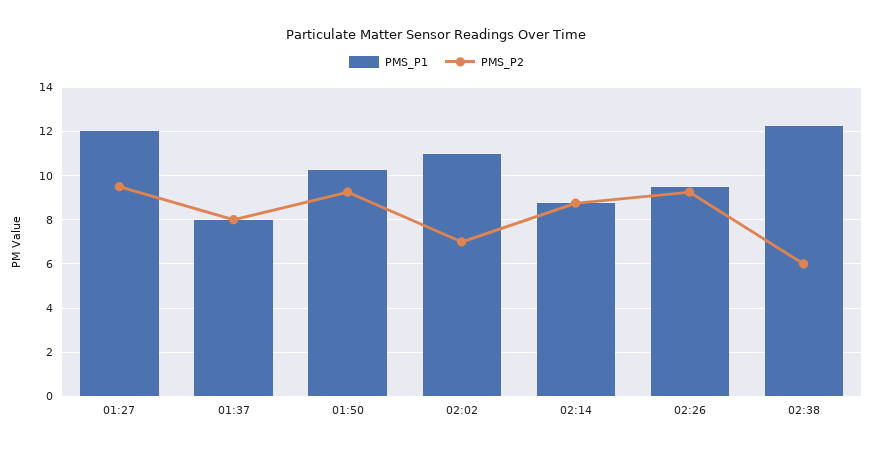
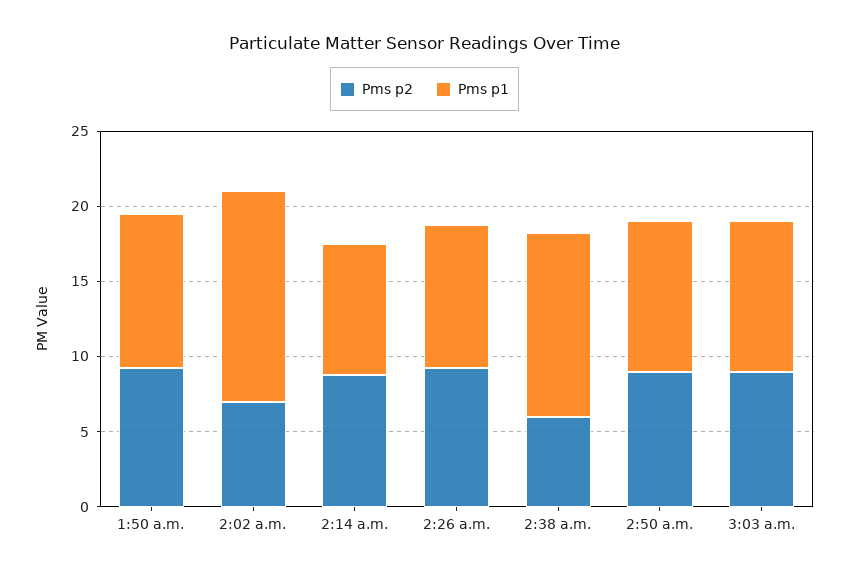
PMS_P1, 01:27: 12 -> none
PMS_P2, 01:27: 9.5 -> none
PMS_P1, 01:37: 8 -> none
PMS_P2, 01:37: 8 -> none
PMS_P1, 02:02: 11 -> 14
PMS_P2, 2:50 a.m.: none -> 9
PMS_P1, 2:50 a.m.: none -> 10
PMS_P2, 3:03 a.m.: none -> 9
PMS_P1, 3:03 a.m.: none -> 10

